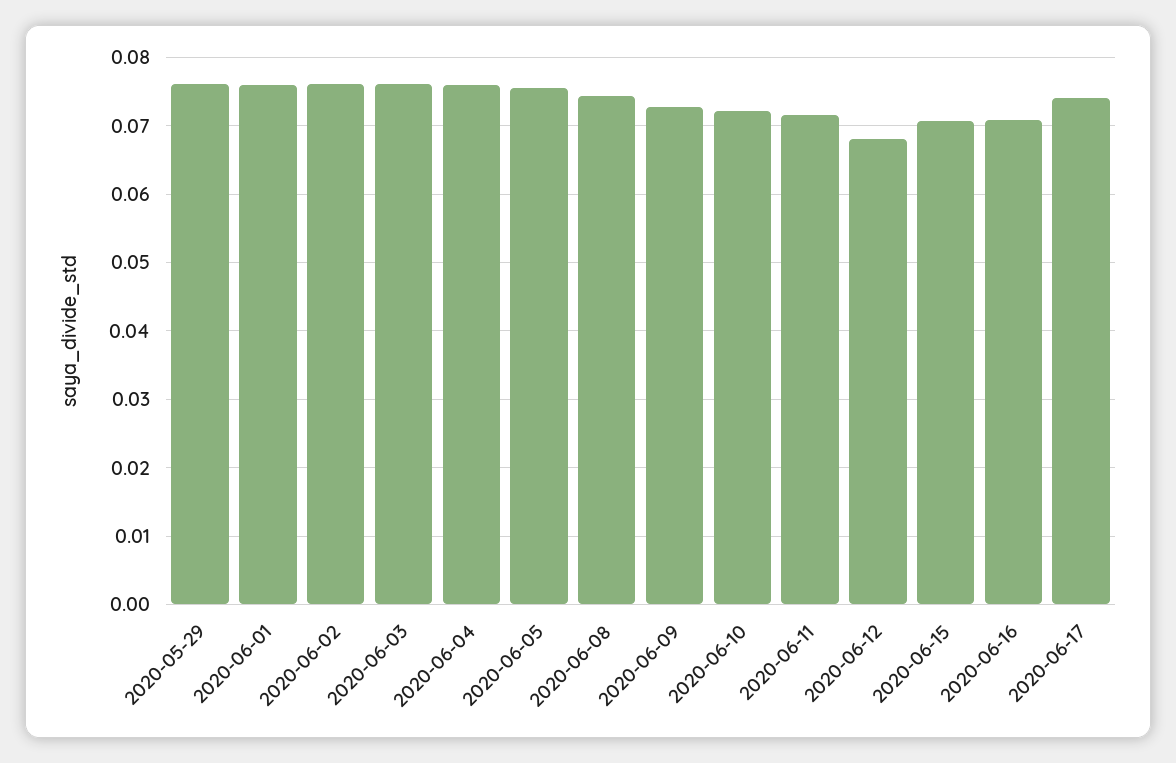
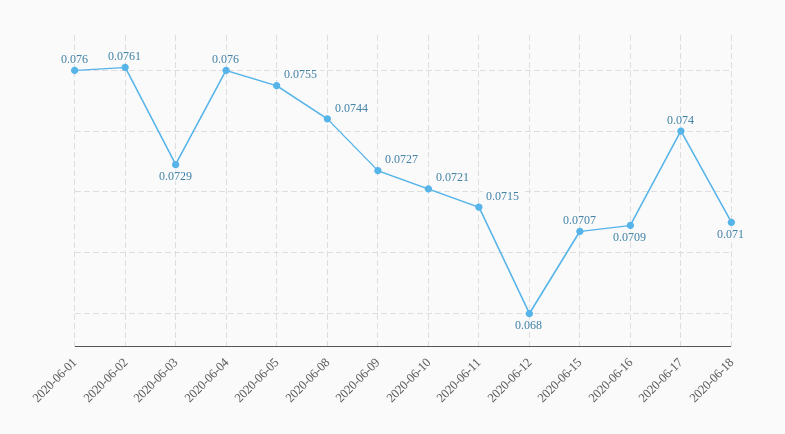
2020-05-29: 0.076 -> none
2020-06-03: 0.076 -> 0.0729
2020-06-18: none -> 0.071

